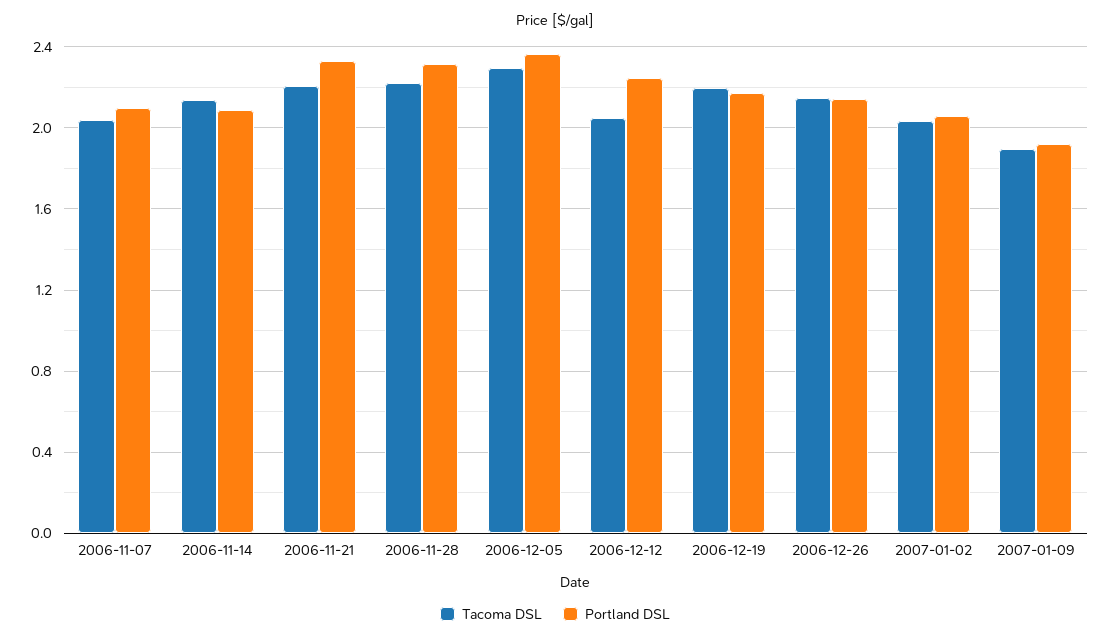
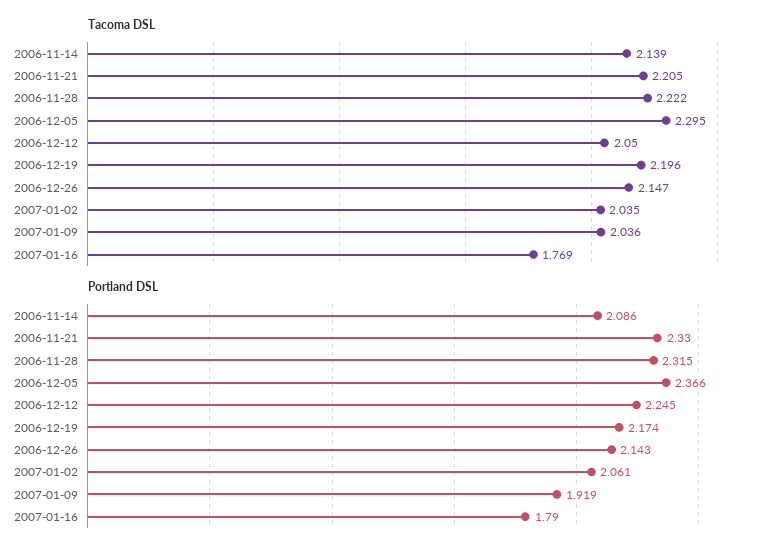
Tacoma DSL, 2006-11-07: 2.05 -> none
Portland DSL, 2006-11-07: 2.1 -> none
Tacoma DSL, 2007-01-09: 1.9 -> 2.036
Tacoma DSL, 2007-01-16: none -> 1.769
Portland DSL, 2007-01-16: none -> 1.79

